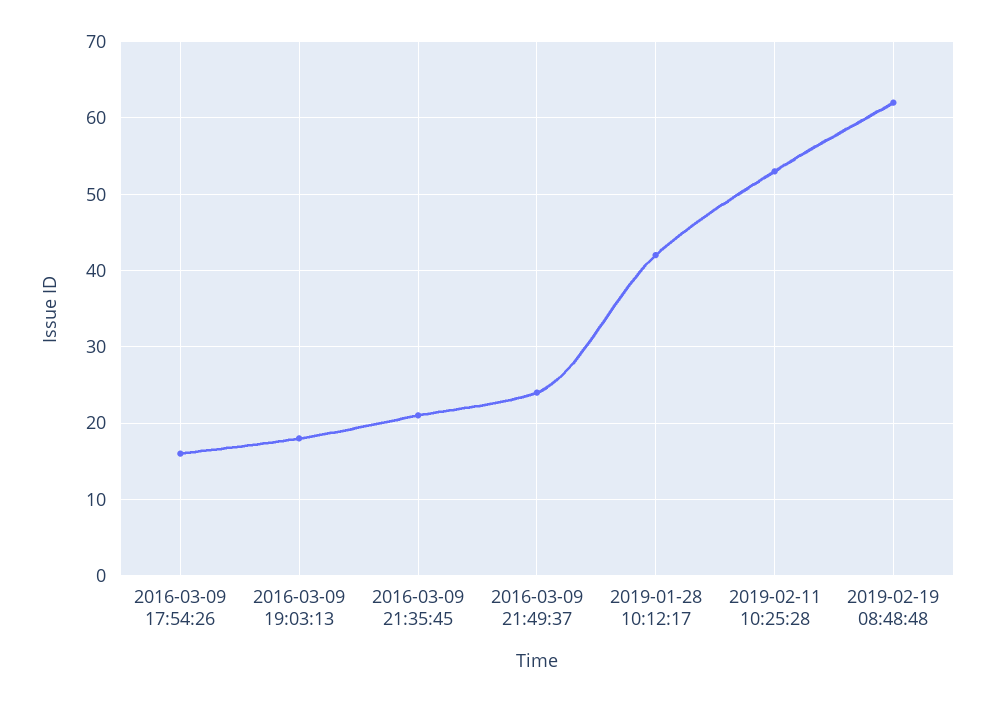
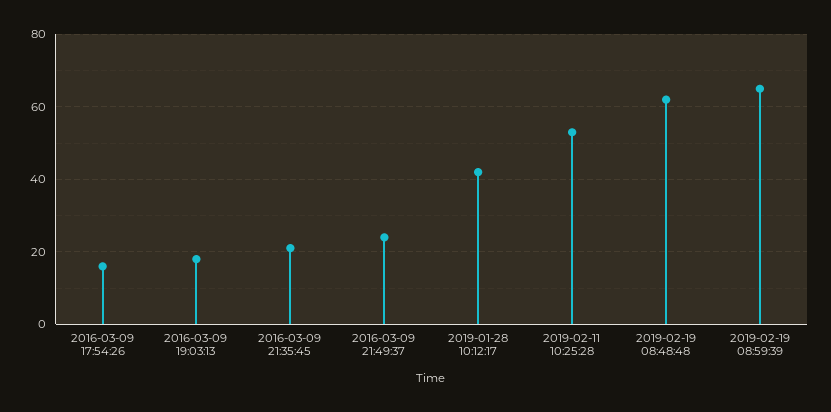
2019-02-19 08:59:39: none -> 65

